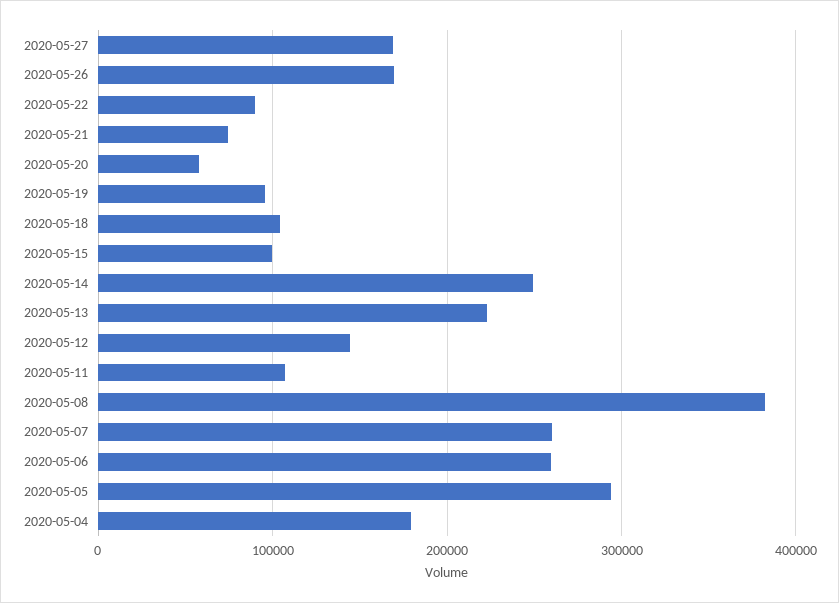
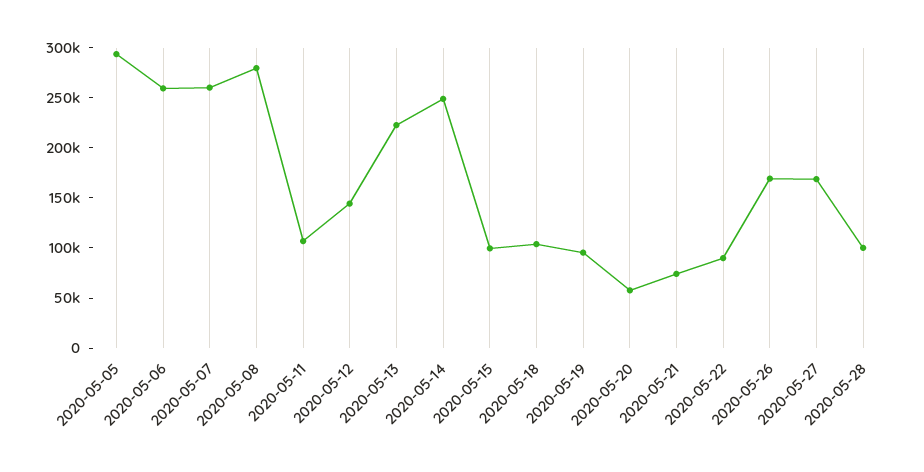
2020-05-08: 380000 -> 280000
2020-05-04: 180000 -> none
2020-05-28: none -> 100000

